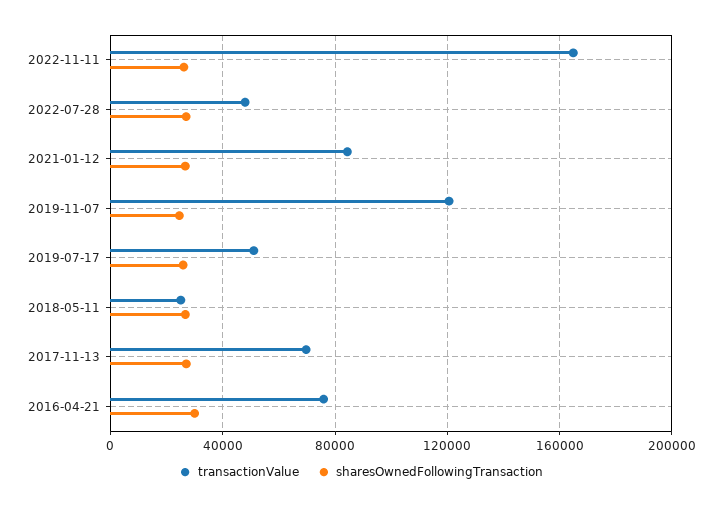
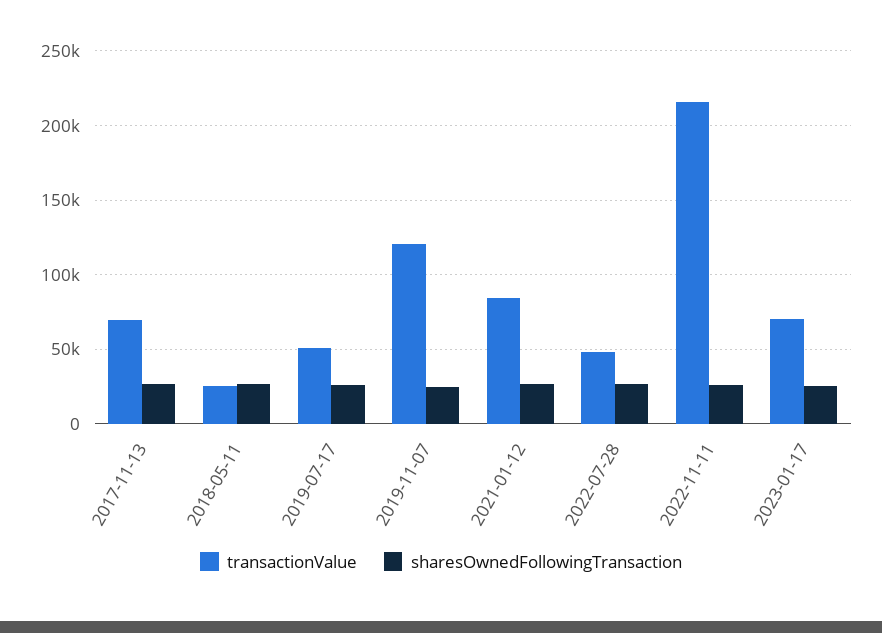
transactionValue, 2022-11-11: 165000 -> 215000
transactionValue, 2016-04-21: 75000 -> none
sharesOwnedFollowingTransaction, 2016-04-21: 30000 -> none
transactionValue, 2023-01-17: none -> 70000
sharesOwnedFollowingTransaction, 2023-01-17: none -> 25000

